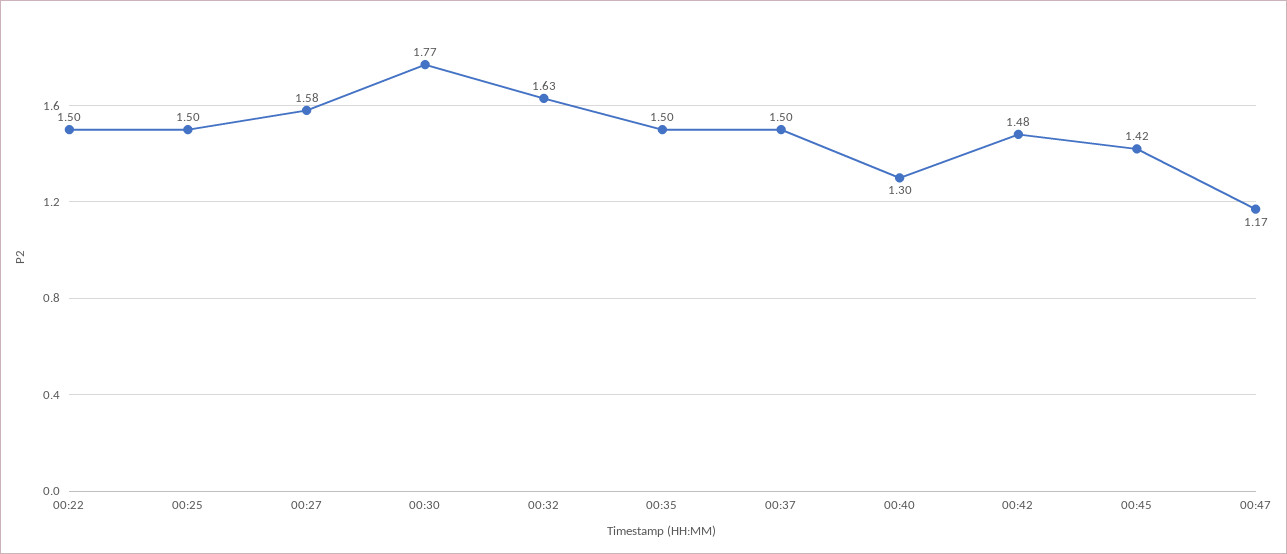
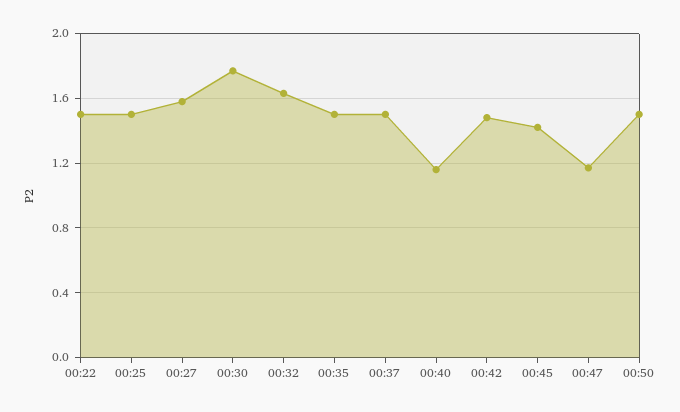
00:40: 1.3 -> 1.15
00:50: none -> 1.5

